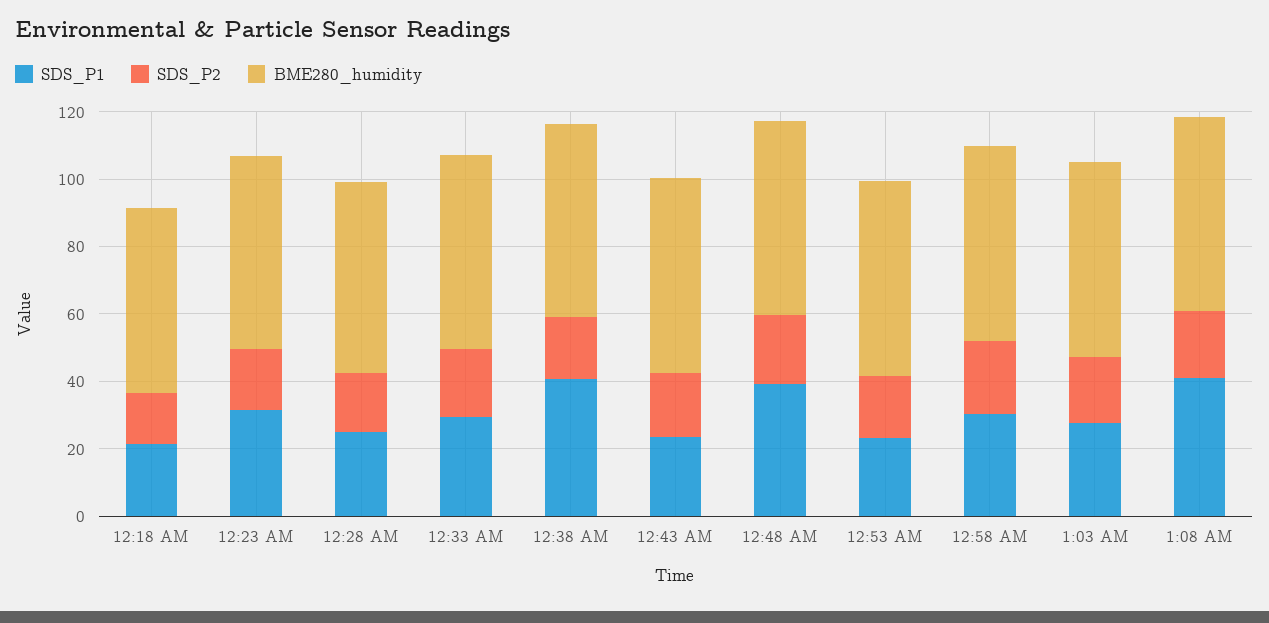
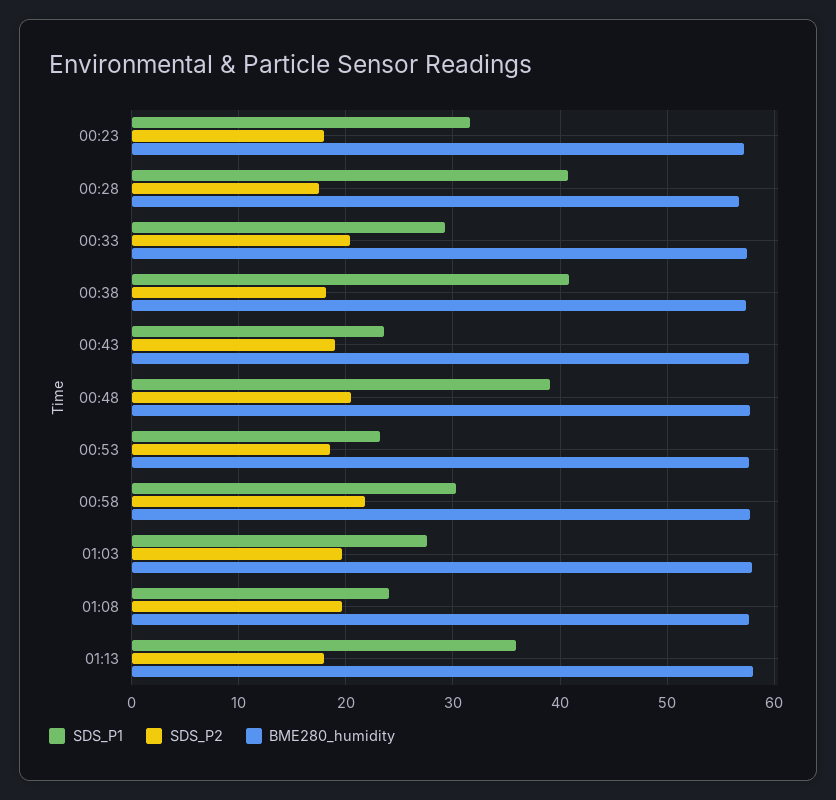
SDS_P1, 12:18 AM: 20 -> none
SDS_P2, 12:18 AM: 15 -> none
BME280_humidity, 12:18 AM: 55 -> none
SDS_P1, 12:28 AM: 25 -> 41
SDS_P1, 1:08 AM: 40 -> 24
SDS_P1, 01:13: none -> 36
SDS_P2, 01:13: none -> 18
BME280_humidity, 01:13: none -> 58

